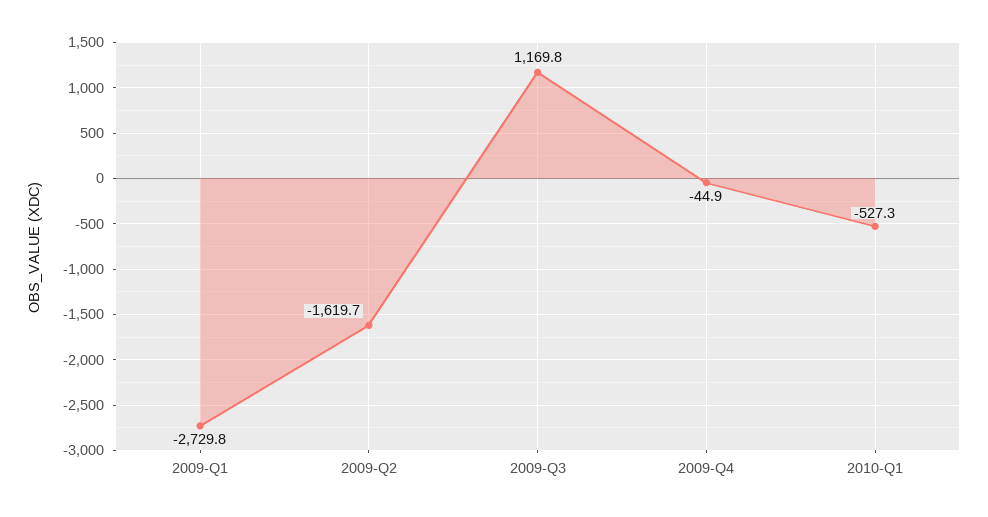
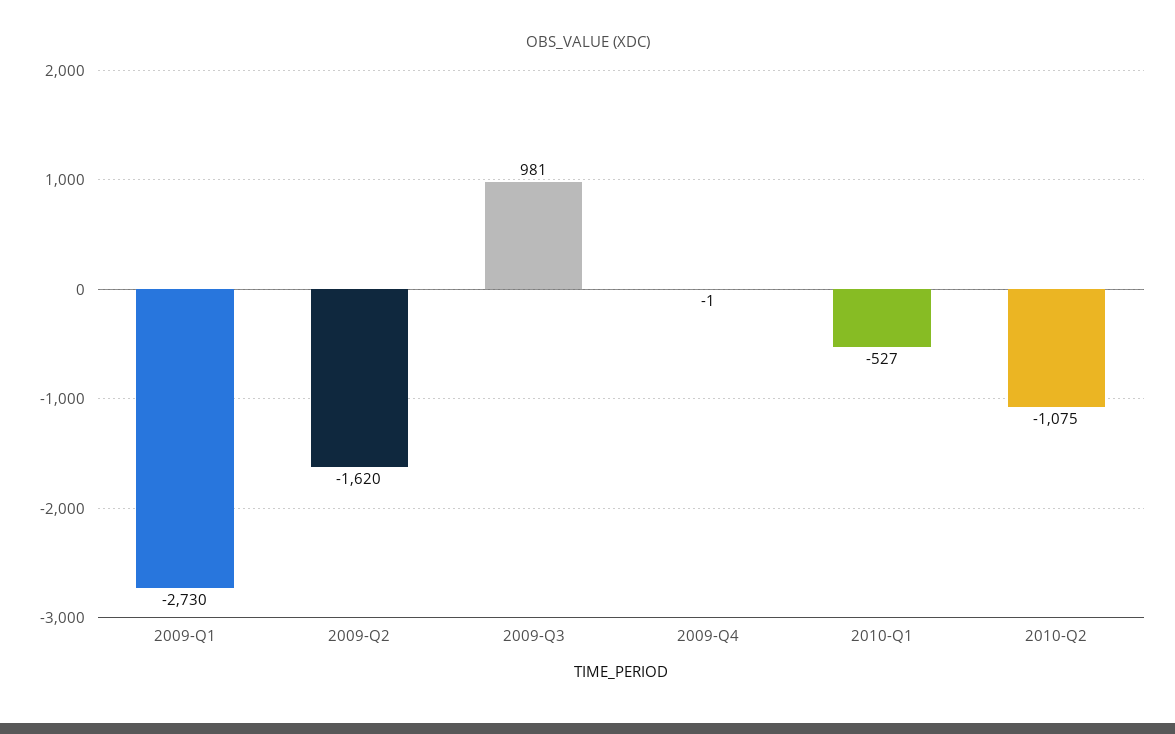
2009-Q3: 1169.8 -> 981
2009-Q4: -44.9 -> -1
2010-Q2: none -> -1075

